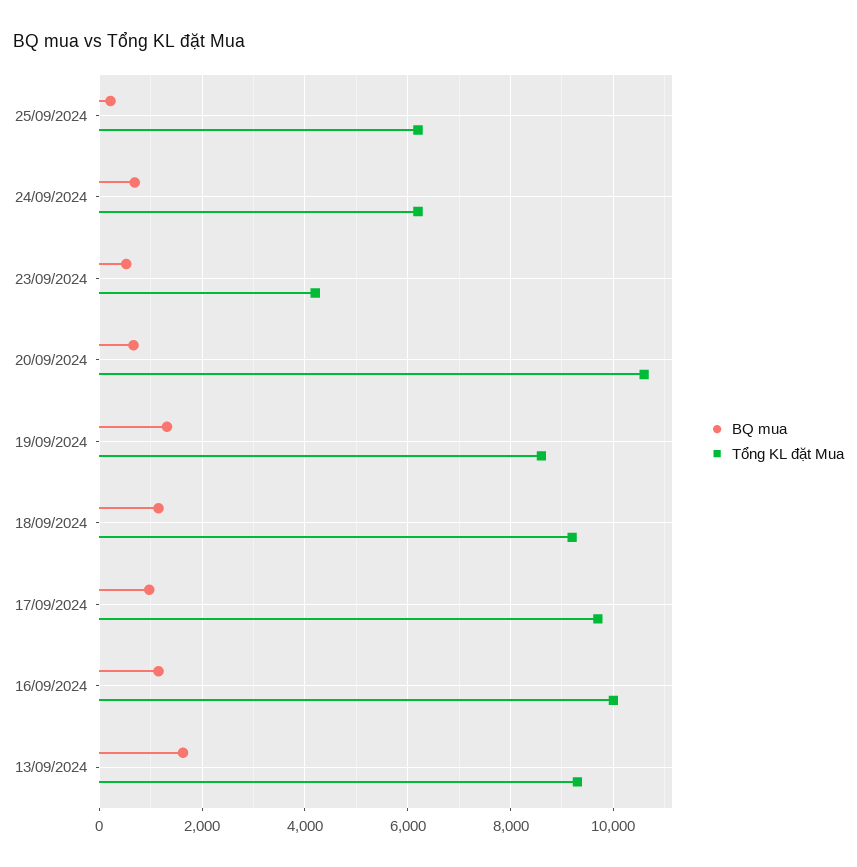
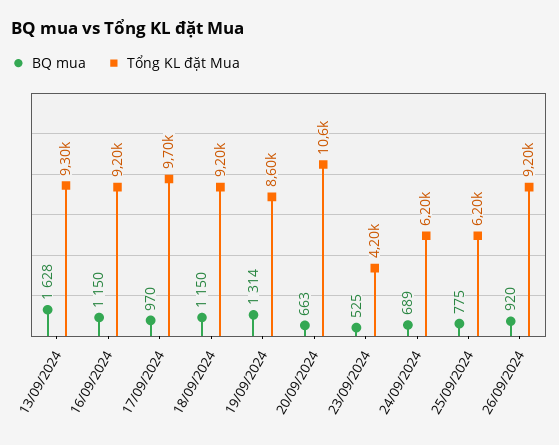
BQ mua, 25/09/2024: 200 -> 775
Tổng KL đặt Mua, 16/09/2024: 10000 -> 9200
BQ mua, 26/09/2024: none -> 920
Tổng KL đặt Mua, 26/09/2024: none -> 9200

